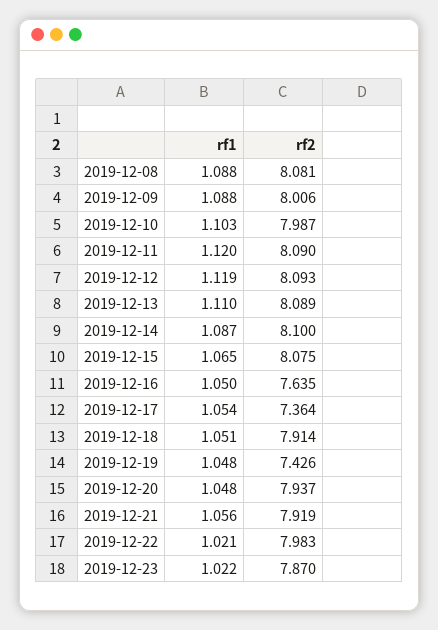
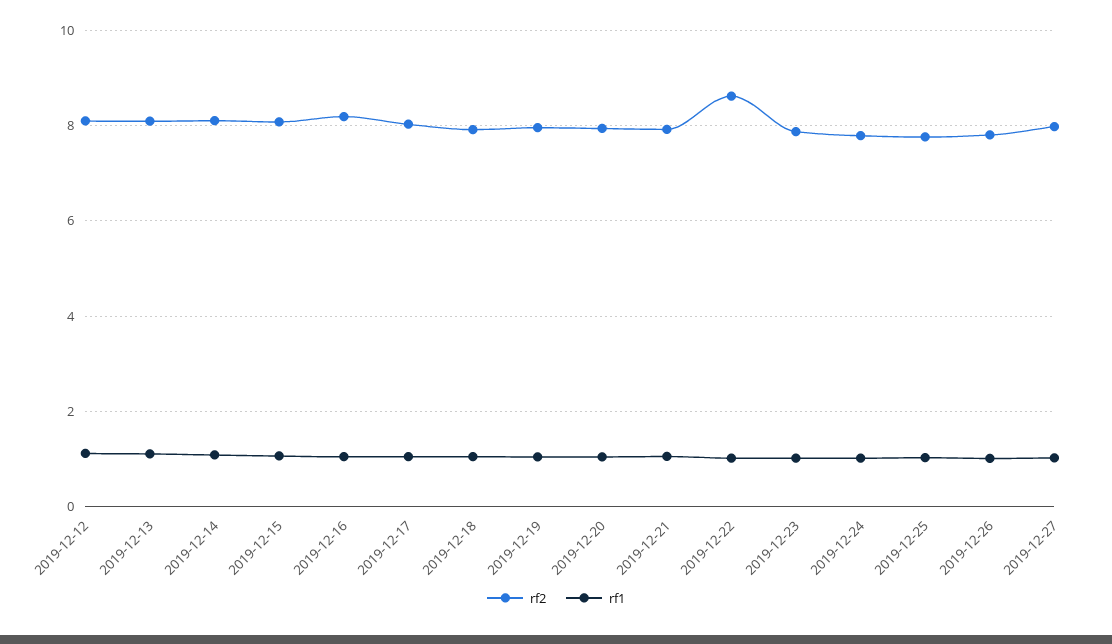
rf1, 2019-12-08: 1.088 -> none
rf2, 2019-12-08: 8.081 -> none
rf1, 2019-12-09: 1.088 -> none
rf2, 2019-12-09: 8.006 -> none
rf1, 2019-12-10: 1.103 -> none
rf2, 2019-12-10: 7.987 -> none
rf1, 2019-12-11: 1.12 -> none
rf2, 2019-12-11: 8.09 -> none
rf2, 2019-12-16: 7.635 -> 8.2
rf2, 2019-12-17: 7.364 -> 8
rf2, 2019-12-19: 7.426 -> 8
rf2, 2019-12-22: 7.983 -> 8.6
rf2, 2019-12-24: none -> 7.8
rf1, 2019-12-24: none -> 1
rf2, 2019-12-25: none -> 7.8
rf1, 2019-12-25: none -> 1
rf2, 2019-12-26: none -> 7.8
rf1, 2019-12-26: none -> 1
rf2, 2019-12-27: none -> 8
rf1, 2019-12-27: none -> 1

